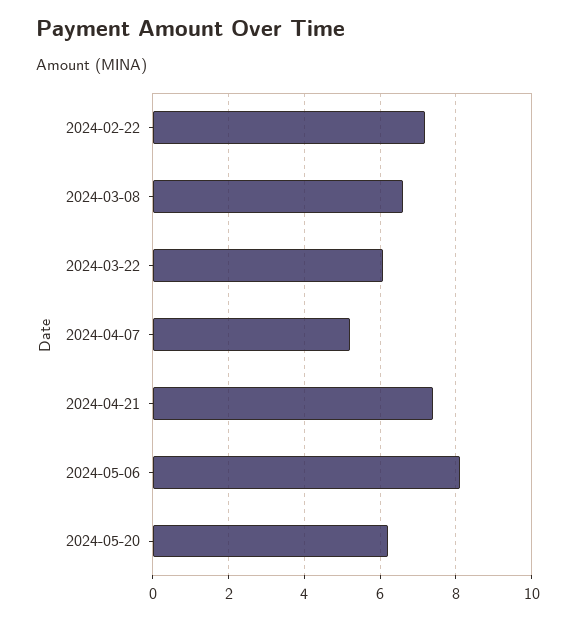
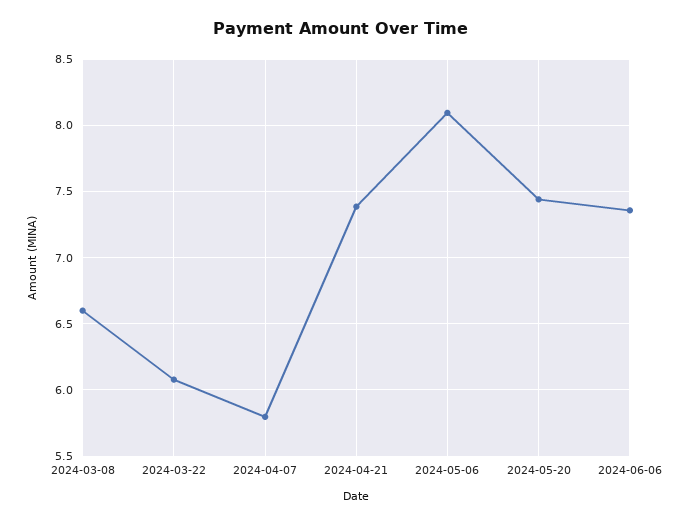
2024-02-22: 7.2 -> none
2024-04-07: 5.2 -> 5.8
2024-05-20: 6.2 -> 7.45
2024-06-06: none -> 7.35

